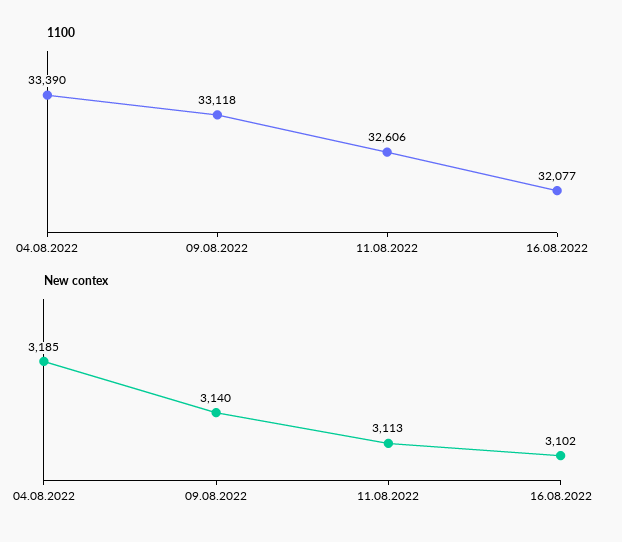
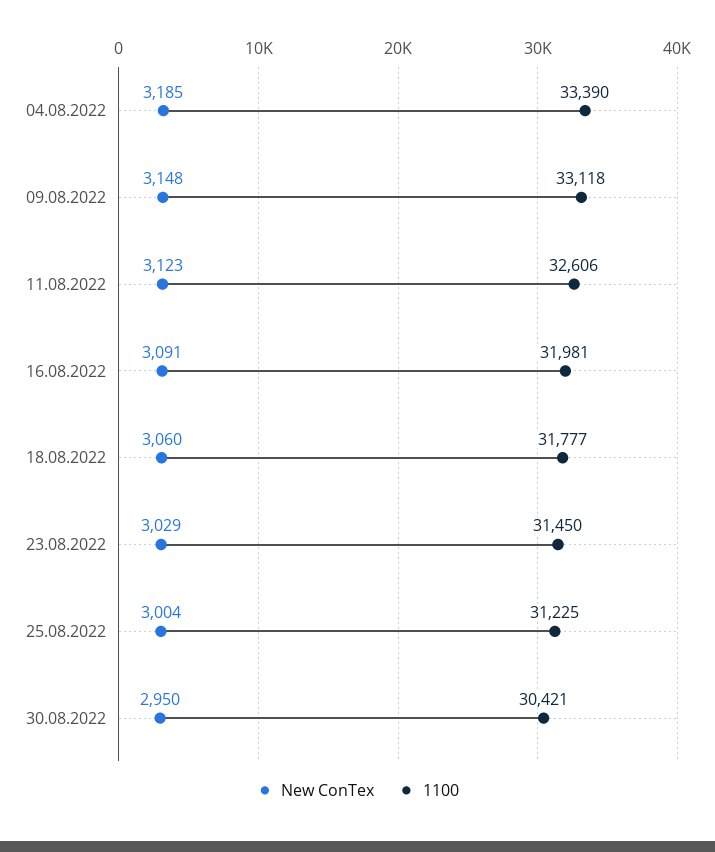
1100, 16.08.2022: 32077 -> 31981
New contex, 09.08.2022: 3140 -> 3148
New contex, 11.08.2022: 3113 -> 3123
New contex, 16.08.2022: 3102 -> 3091
New contex, 18.08.2022: none -> 3060
1100, 18.08.2022: none -> 31777
New contex, 23.08.2022: none -> 3029
1100, 23.08.2022: none -> 31450
New contex, 25.08.2022: none -> 3004
1100, 25.08.2022: none -> 31225
New contex, 30.08.2022: none -> 2950
1100, 30.08.2022: none -> 30421

